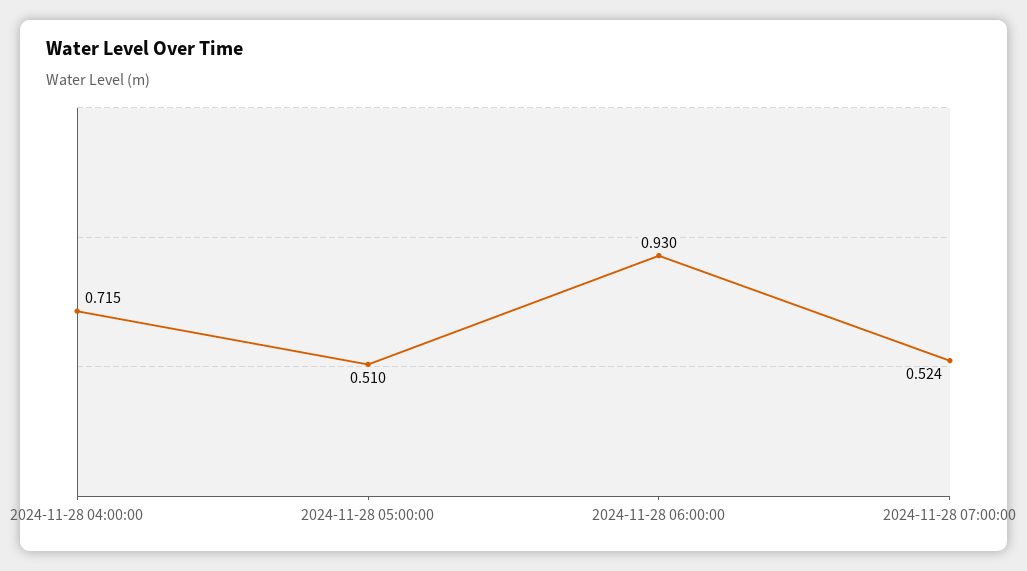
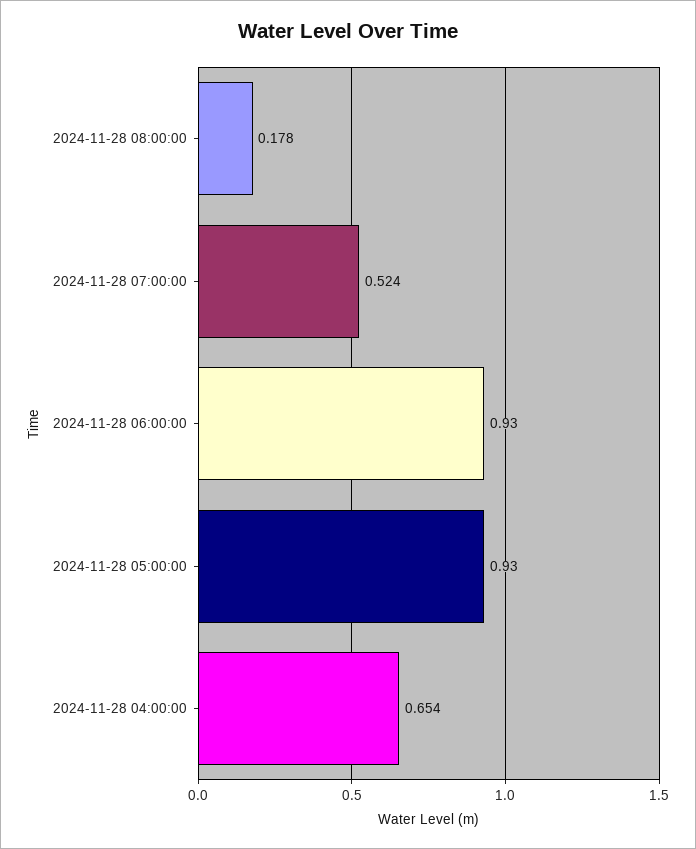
2024-11-28 04:00:00: 0.715 -> 0.654
2024-11-28 05:00:00: 0.51 -> 0.93
2024-11-28 08:00:00: none -> 0.178

